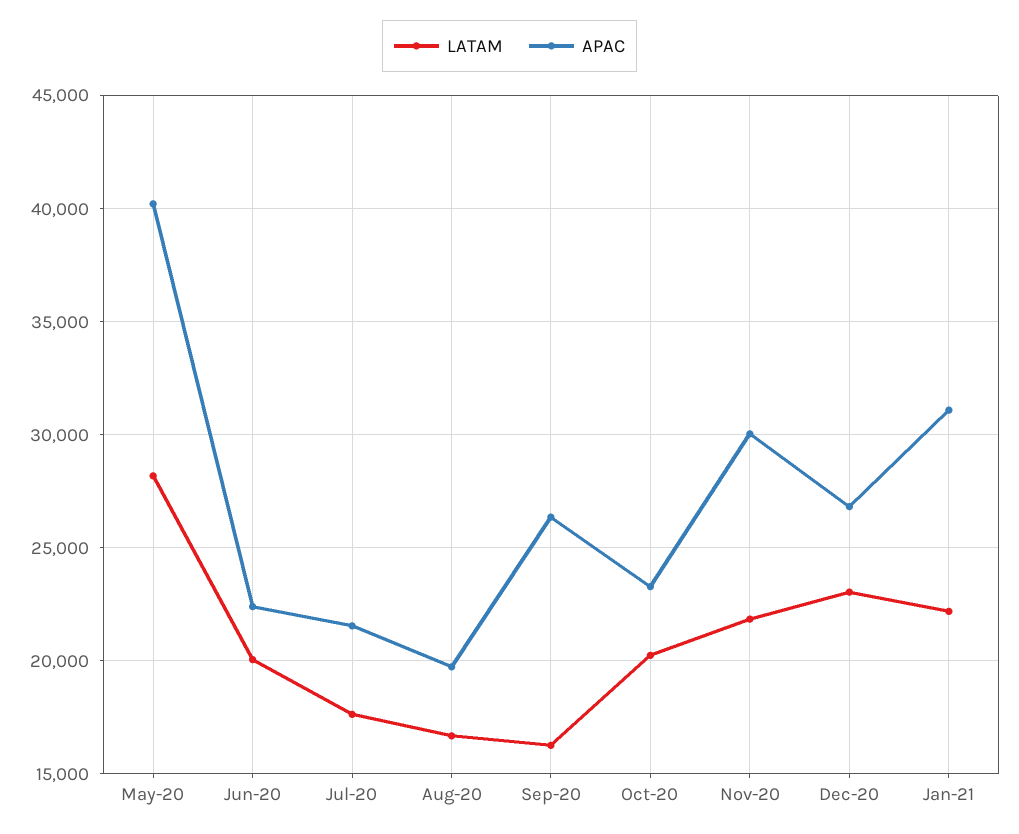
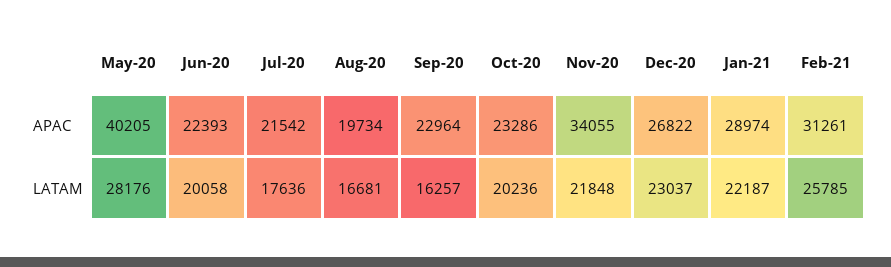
APAC, Sep-20: 26500 -> 22964
APAC, Nov-20: 30000 -> 34055
APAC, Jan-21: 31000 -> 28974
APAC, Feb-21: none -> 31261
LATAM, Feb-21: none -> 25785

